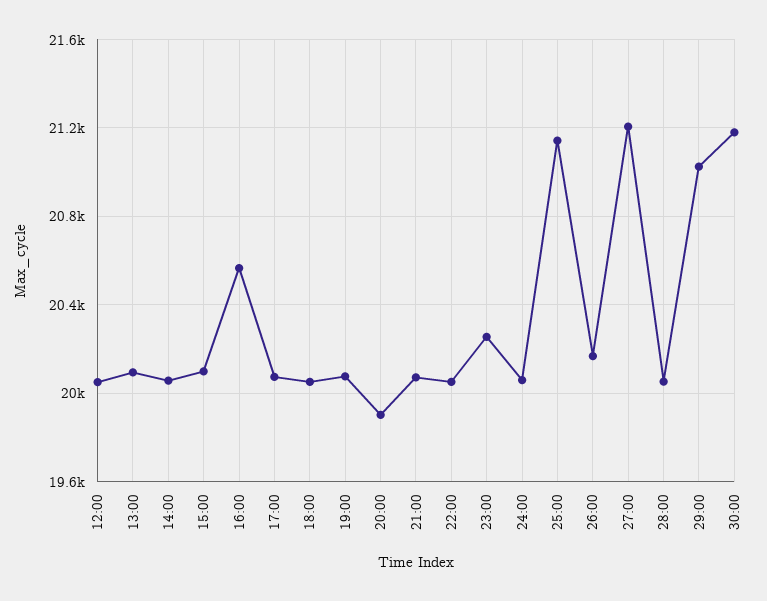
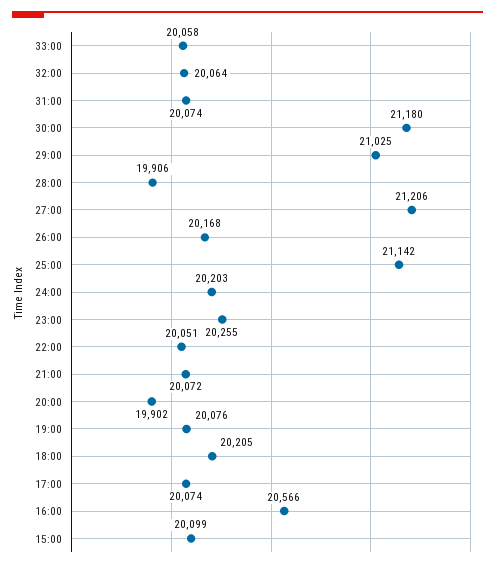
12:00: 20050 -> none
13:00: 20100 -> none
14:00: 20050 -> none
18:00: 20050 -> 20205
24:00: 20050 -> 20203
28:00: 20050 -> 19906
33:00: none -> 20058
32:00: none -> 20064
31:00: none -> 20074

